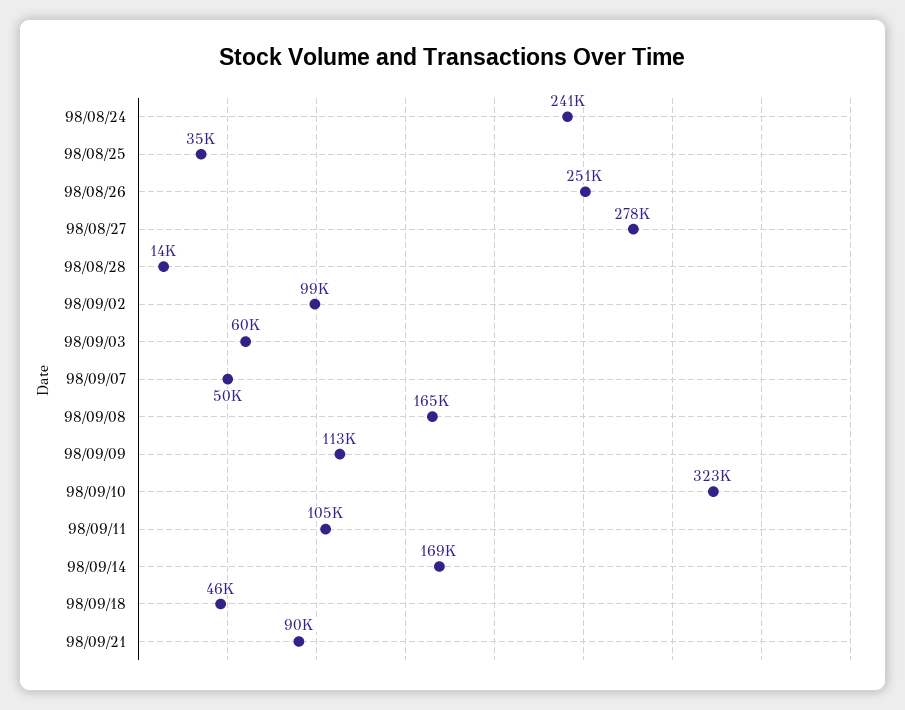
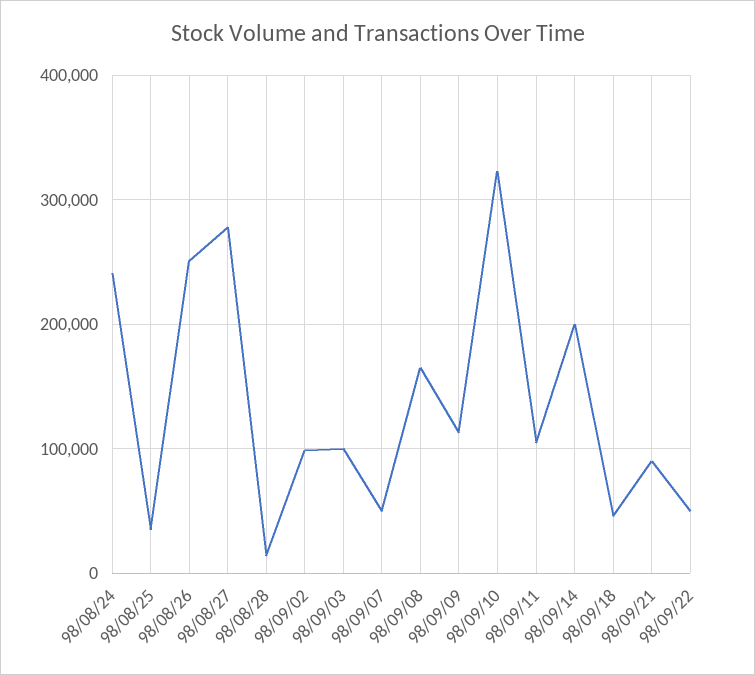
98/09/03: 60000 -> 100000
98/09/14: 169000 -> 200000
98/09/22: none -> 50000

